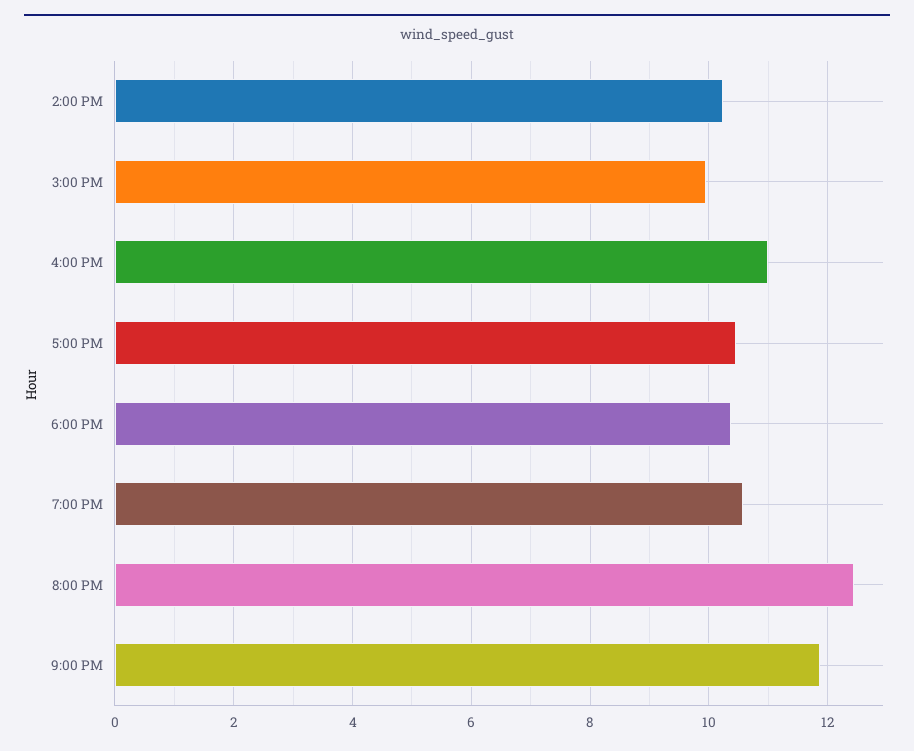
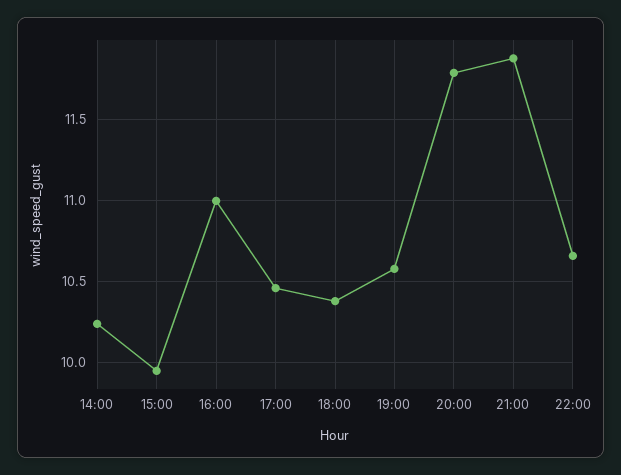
8:00 PM: 12.4 -> 11.8
22:00: none -> 10.65

